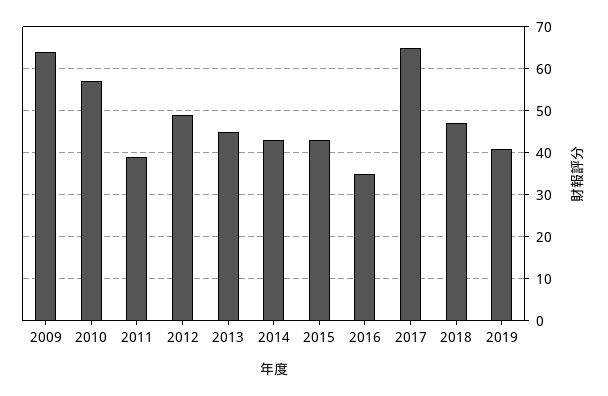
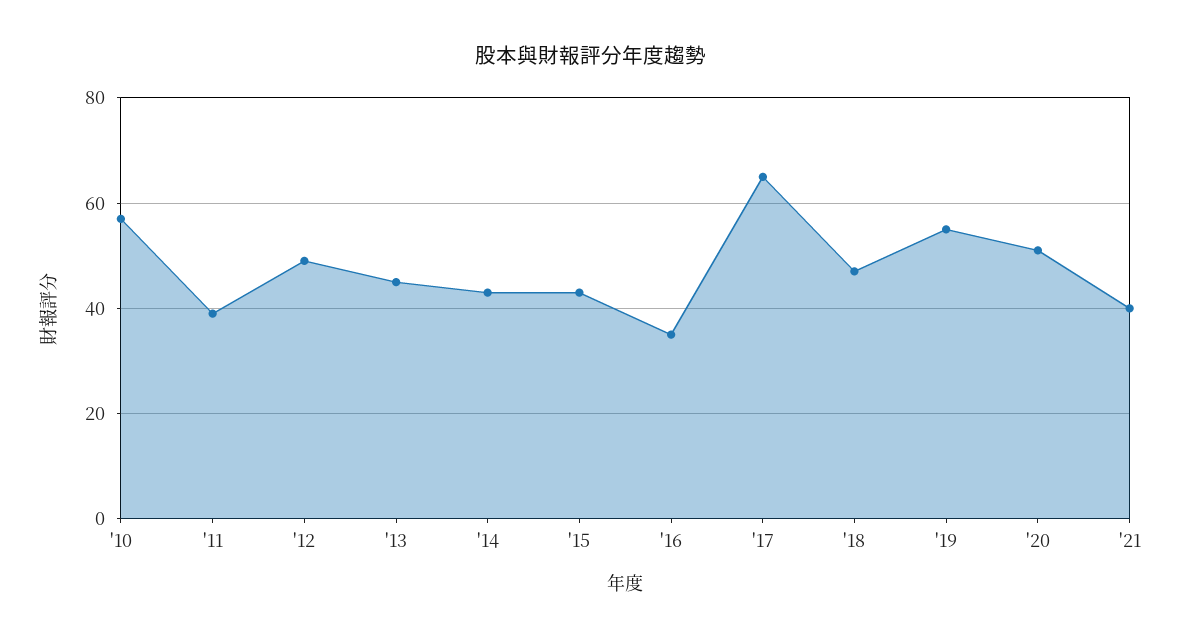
2009: 65 -> none
2019: 40 -> 55
'20: none -> 50
'21: none -> 40

